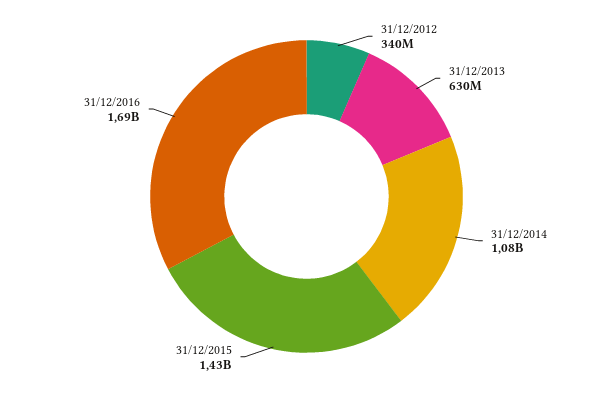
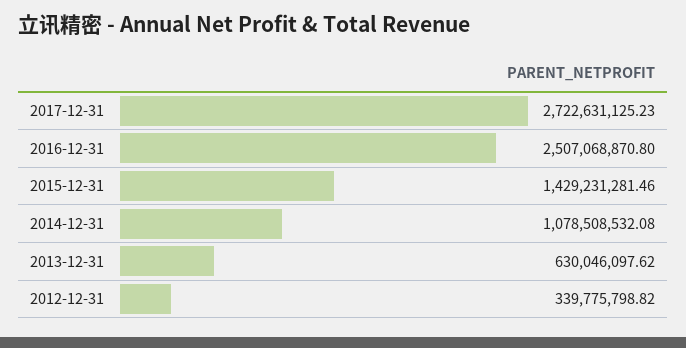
31/12/2016: 1690000000 -> 2507068870.8
2017-12-31: none -> 2722631125.23

